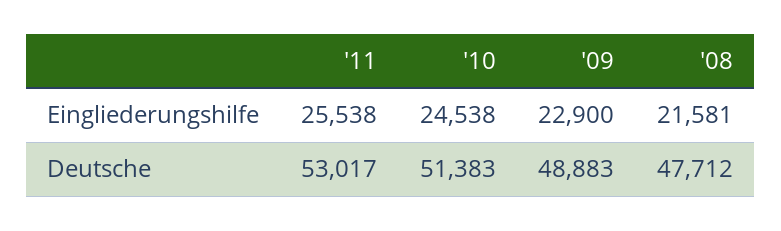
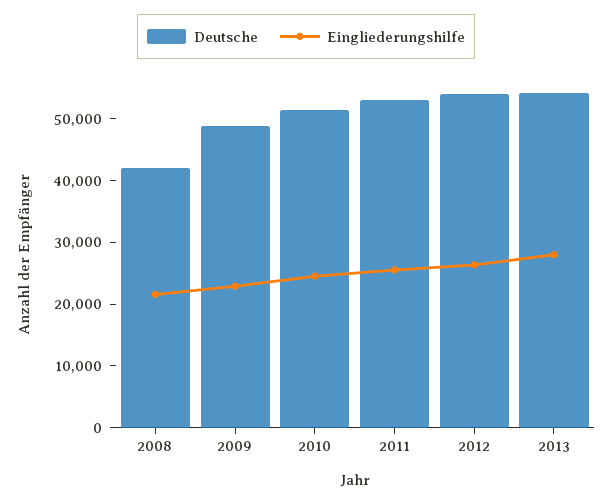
Deutsche, '08: 47712 -> 42000
Deutsche, 2012: none -> 54000
Eingliederungshilfe, 2012: none -> 26000
Deutsche, 2013: none -> 54000
Eingliederungshilfe, 2013: none -> 28000

